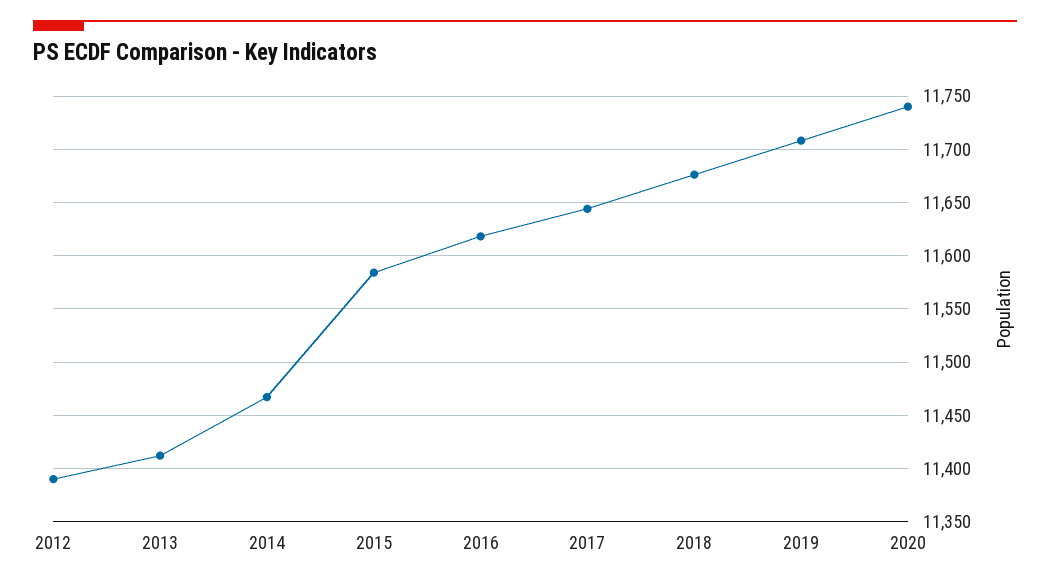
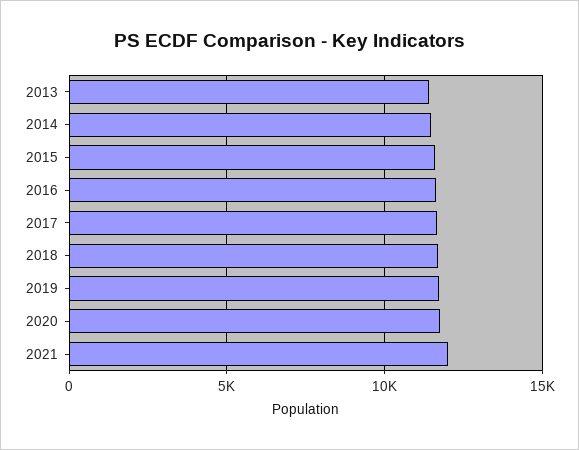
2012: 11390 -> none
2021: none -> 12000

